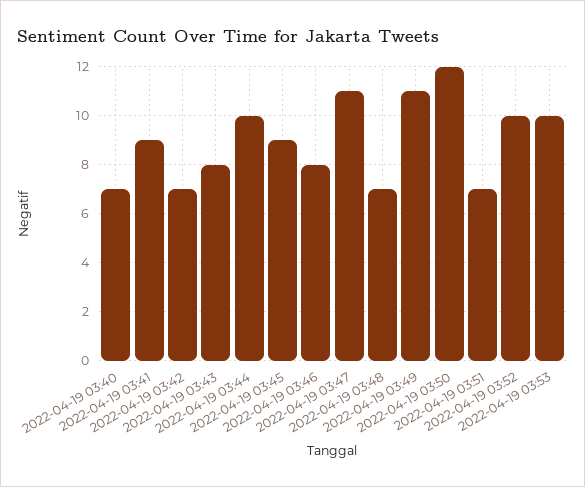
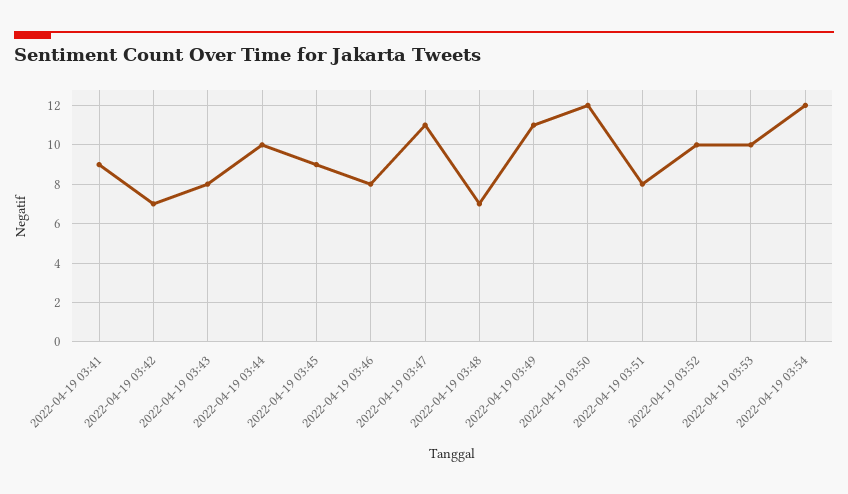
2022-04-19 03:40: 7 -> none
2022-04-19 03:51: 7 -> 8
2022-04-19 03:54: none -> 12

